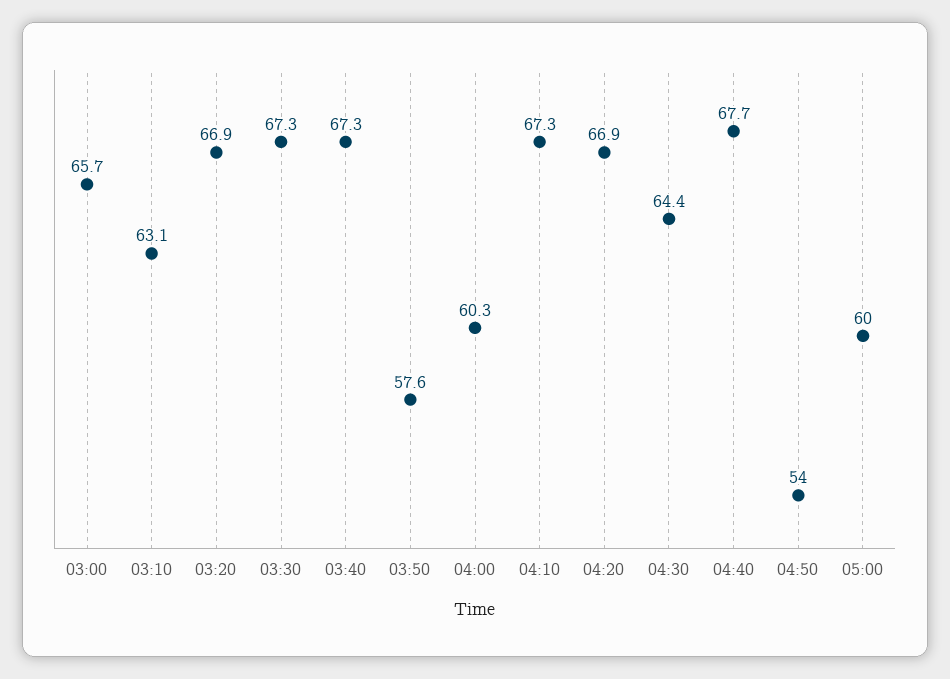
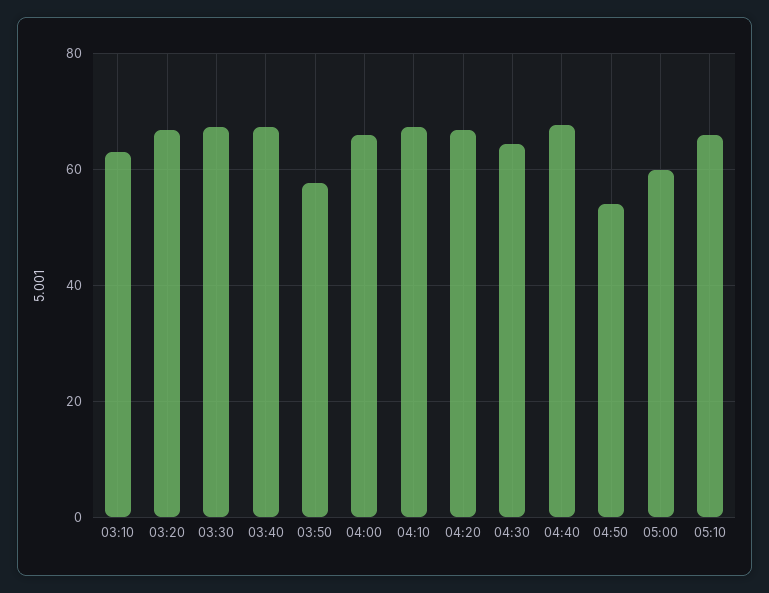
03:00: 65.7 -> none
04:00: 60.3 -> 66
05:10: none -> 66

